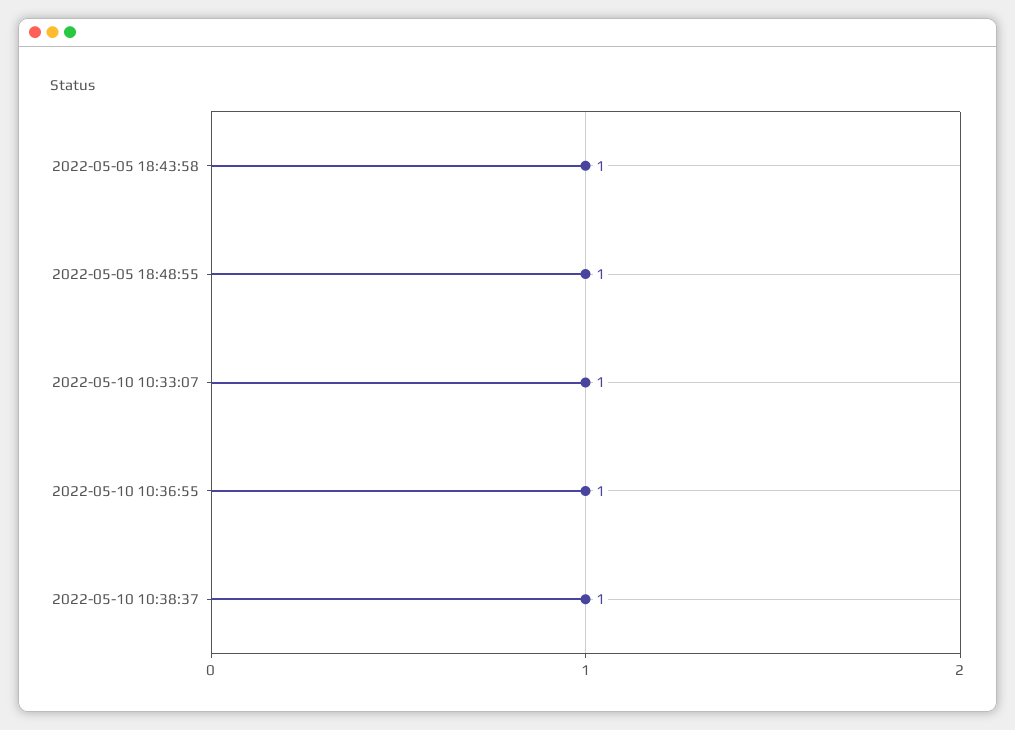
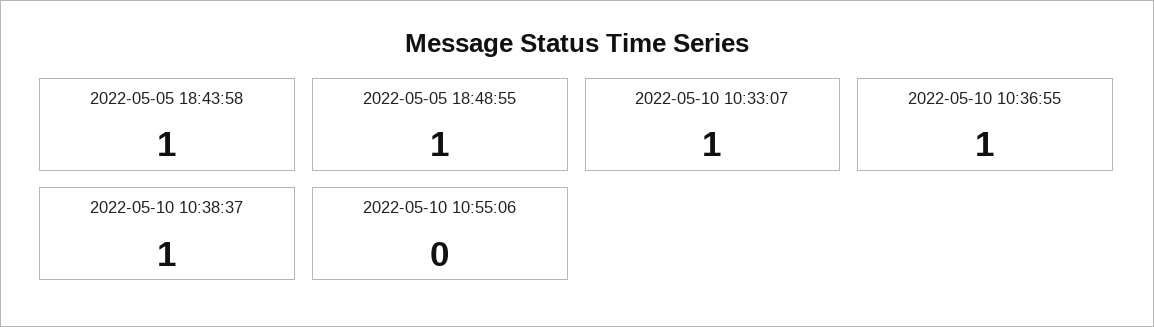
2022-05-10 10:55:06: none -> 0

